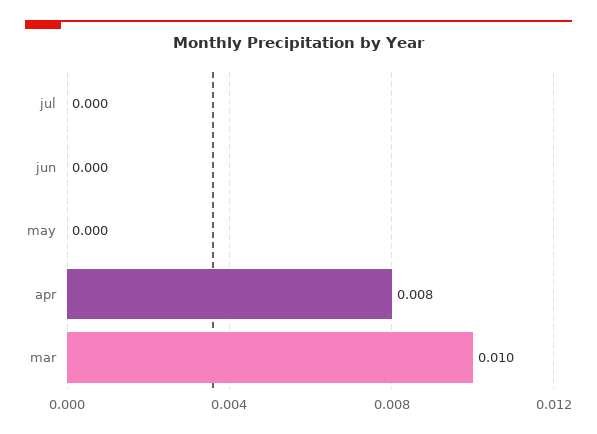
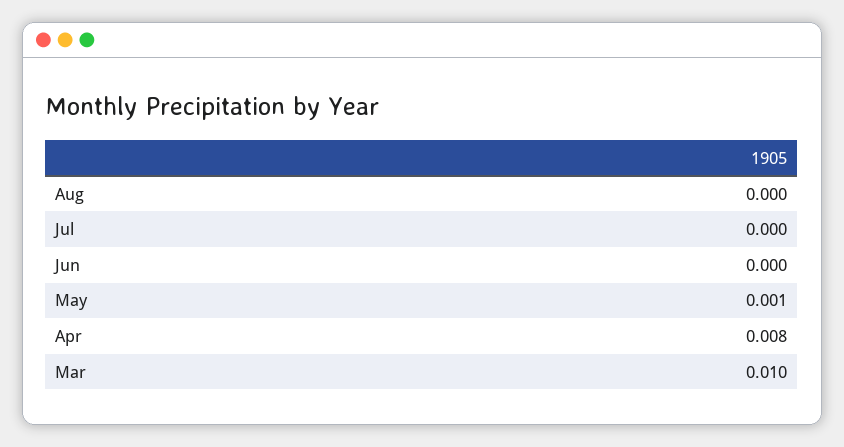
may: 0 -> 0.001
Aug: none -> 0

